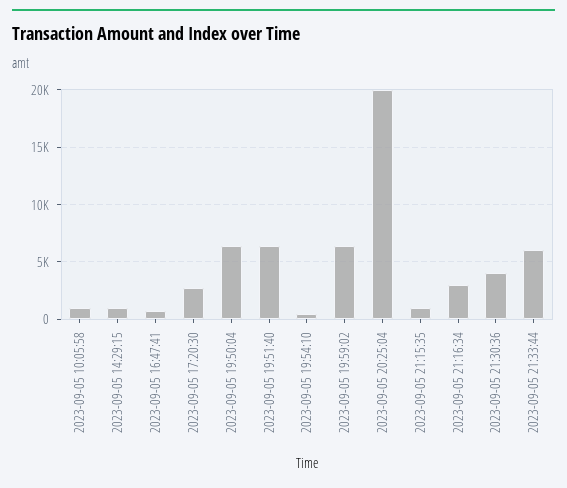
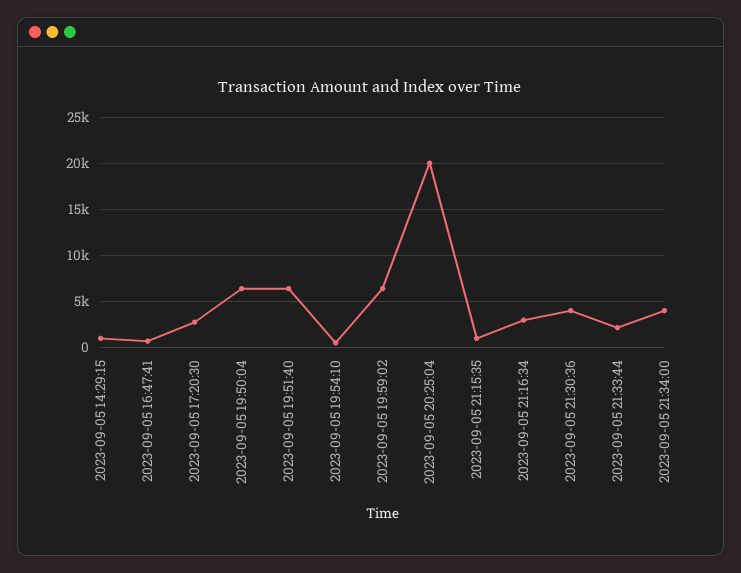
2023-09-05 10:05:58: 1000 -> none
2023-09-05 21:33:44: 6000 -> 2000
2023-09-05 21:34:00: none -> 4000

